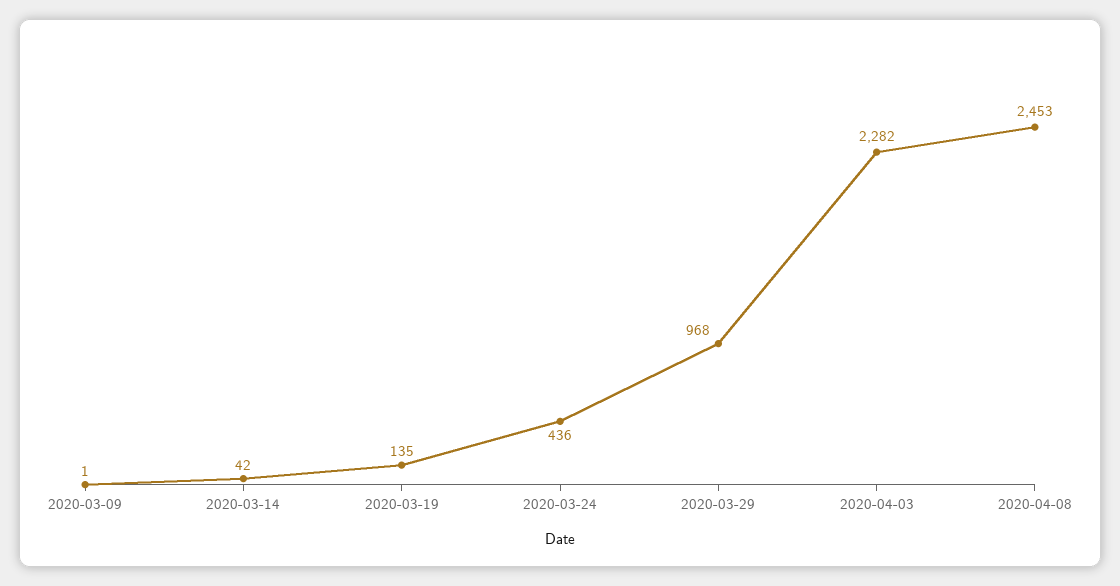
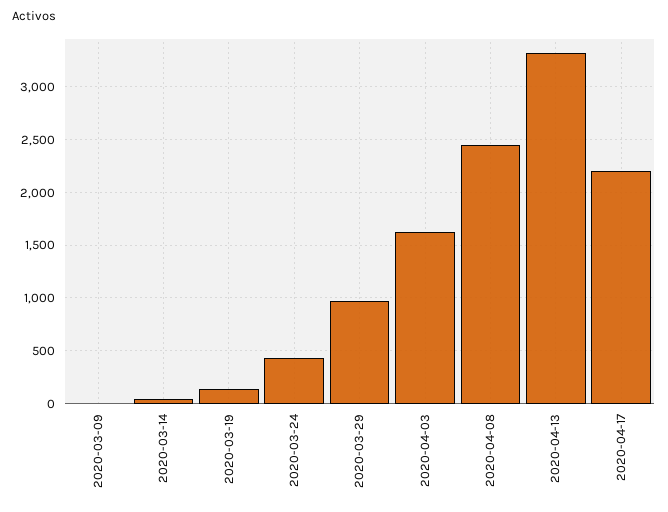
2020-04-03: 2282 -> 1600
2020-04-13: none -> 3300
2020-04-17: none -> 2200

